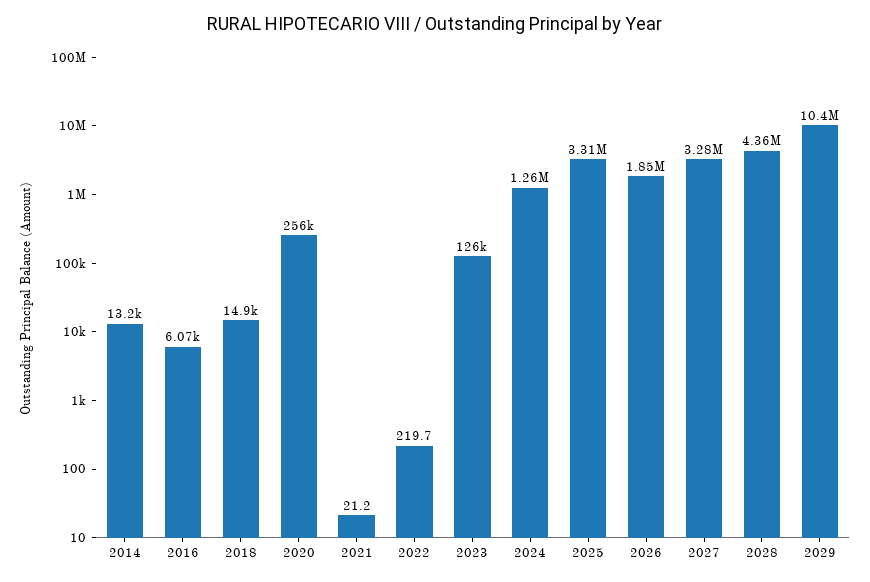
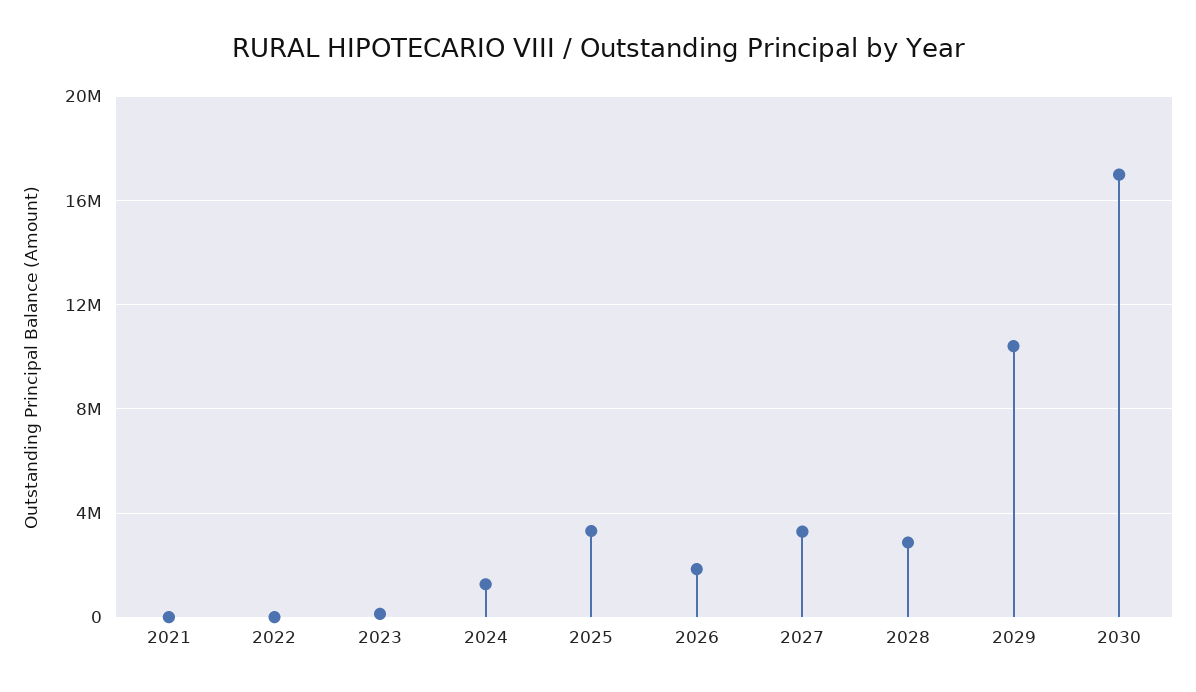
2014: 13200 -> none
2016: 6070 -> none
2018: 14900 -> none
2020: 256000 -> none
2028: 4360000 -> 3000000
2030: none -> 17000000

